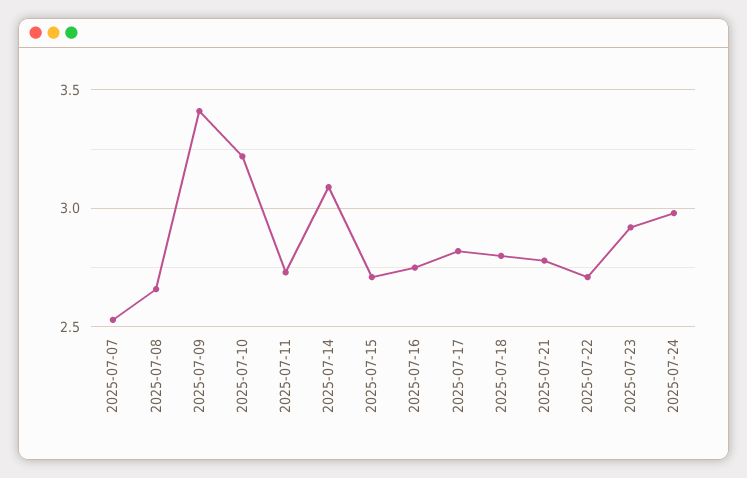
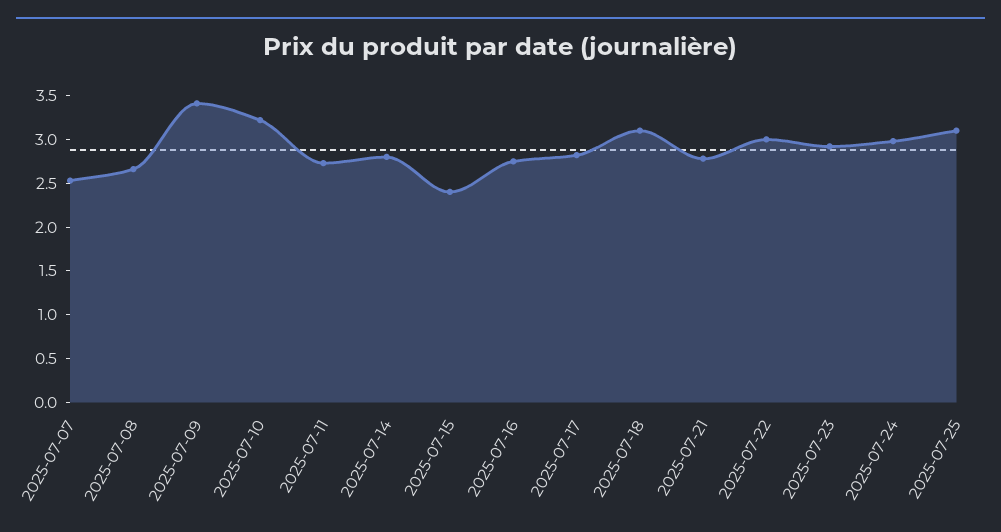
2025-07-14: 3.1 -> 2.8
2025-07-15: 2.7 -> 2.4
2025-07-18: 2.8 -> 3.1
2025-07-22: 2.7 -> 3
2025-07-25: none -> 3.1

